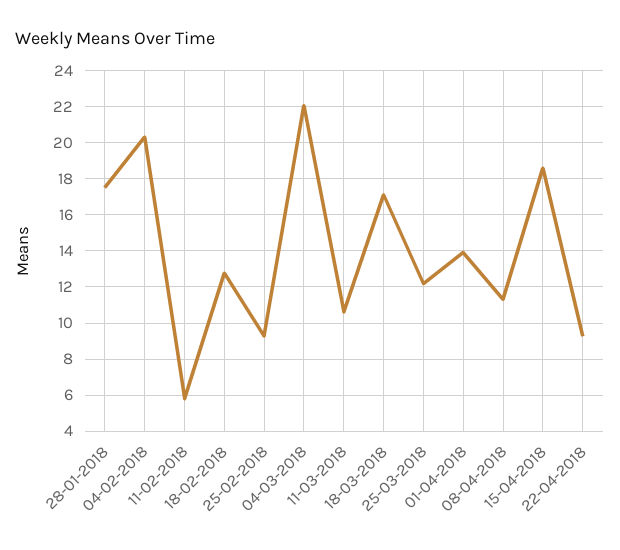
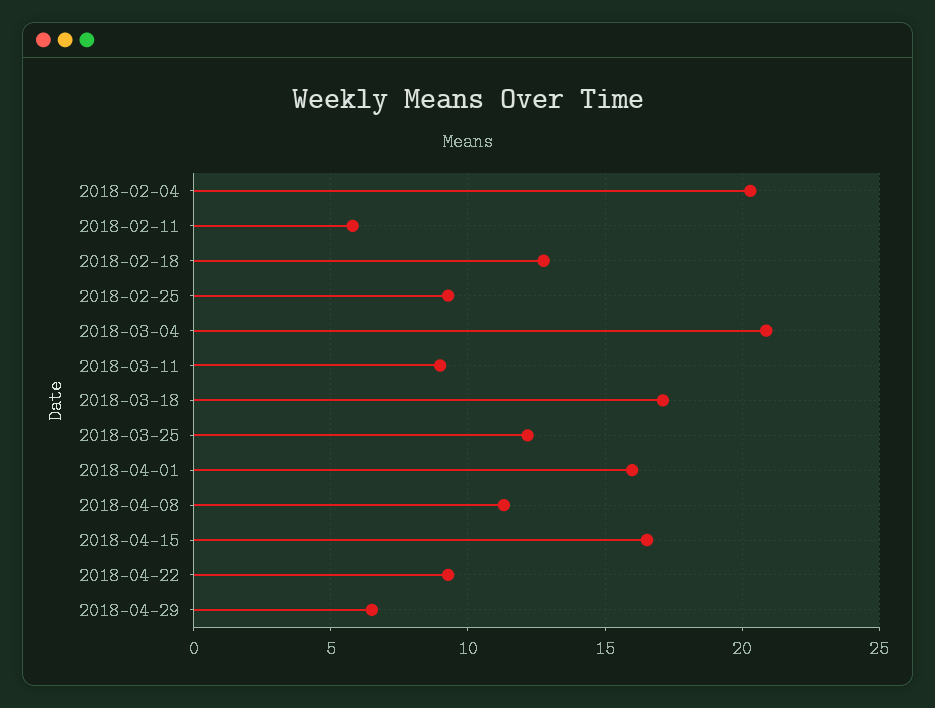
28-01-2018: 17.5 -> none
04-03-2018: 22 -> 21
11-03-2018: 10.5 -> 9
01-04-2018: 14 -> 16
15-04-2018: 18.5 -> 16.5
2018-04-29: none -> 6.5

